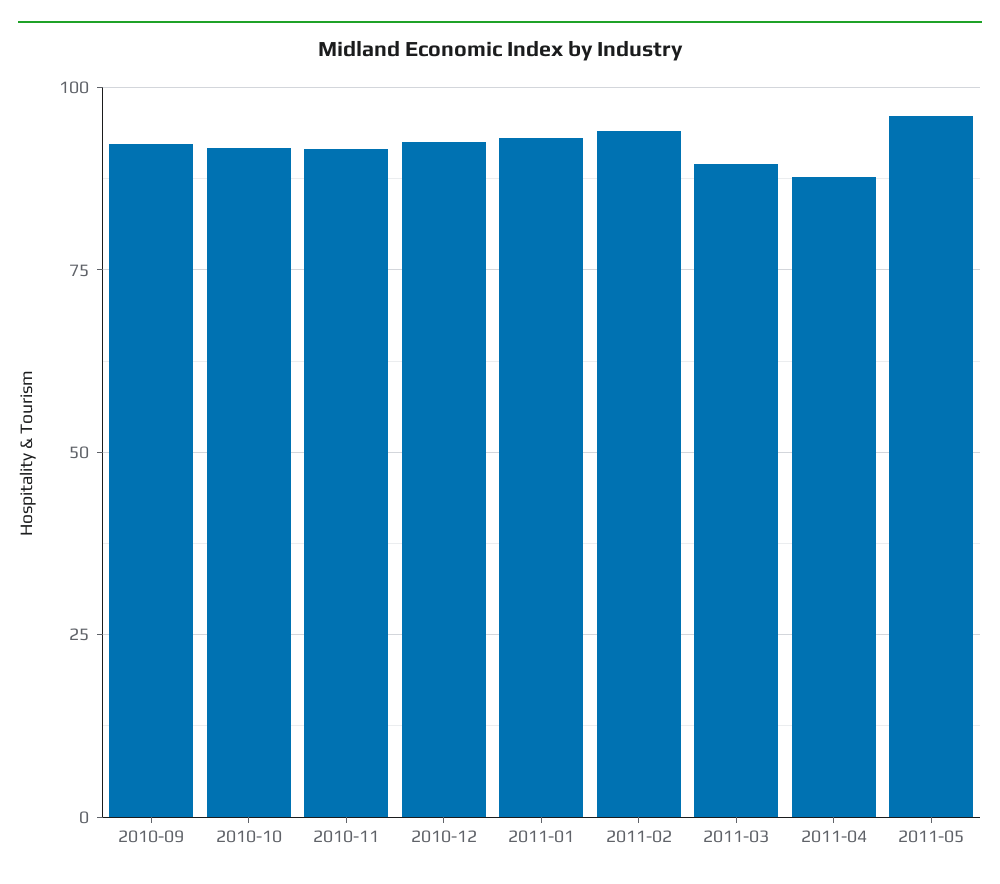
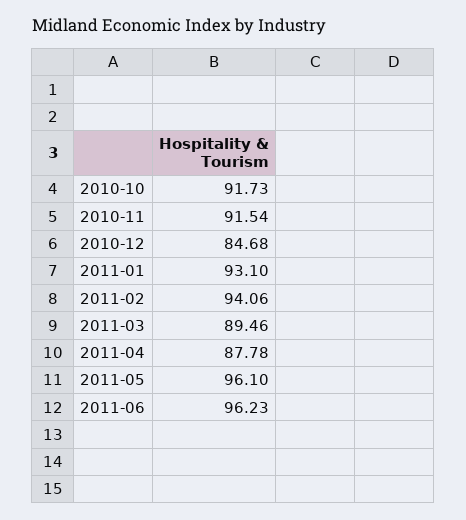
2010-09: 92.5 -> none
2010-12: 92.5 -> 84.68
2011-06: none -> 96.23

